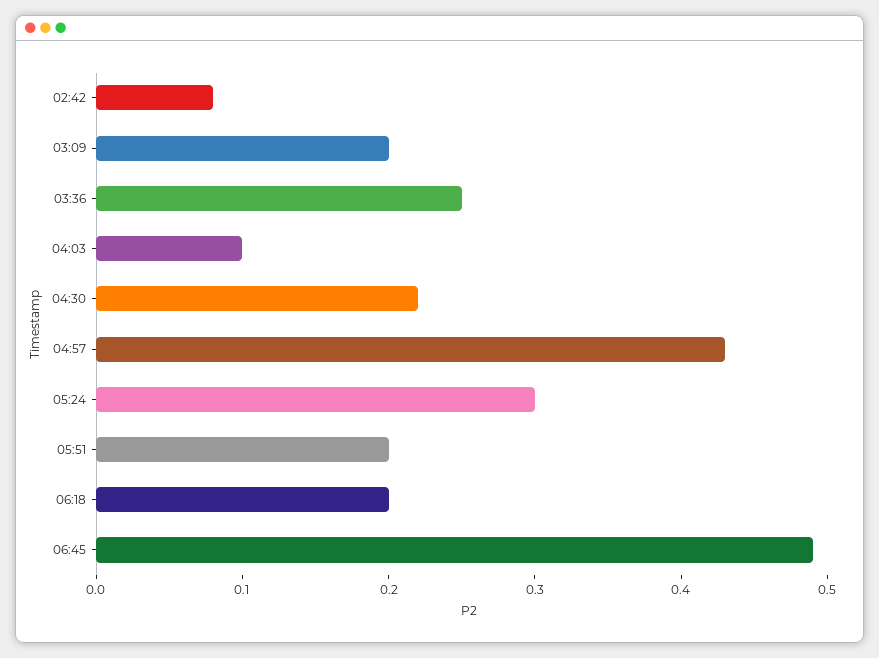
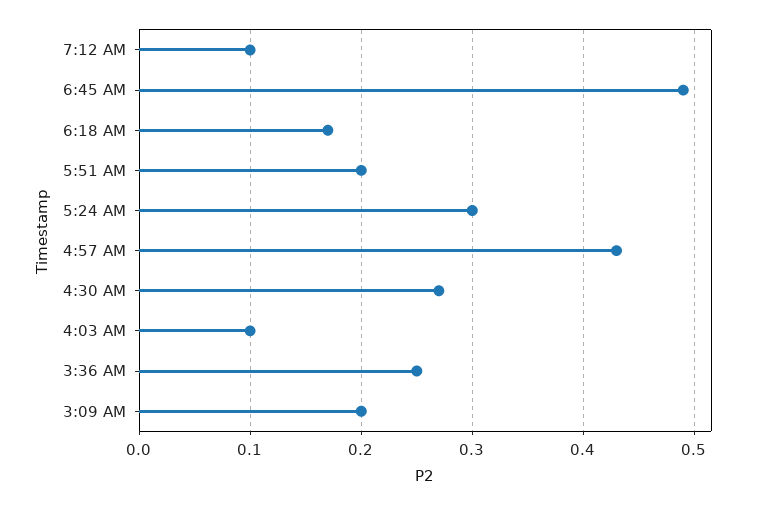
02:42: 0.08 -> none
04:30: 0.22 -> 0.27
06:18: 0.2 -> 0.17
7:12 AM: none -> 0.1

